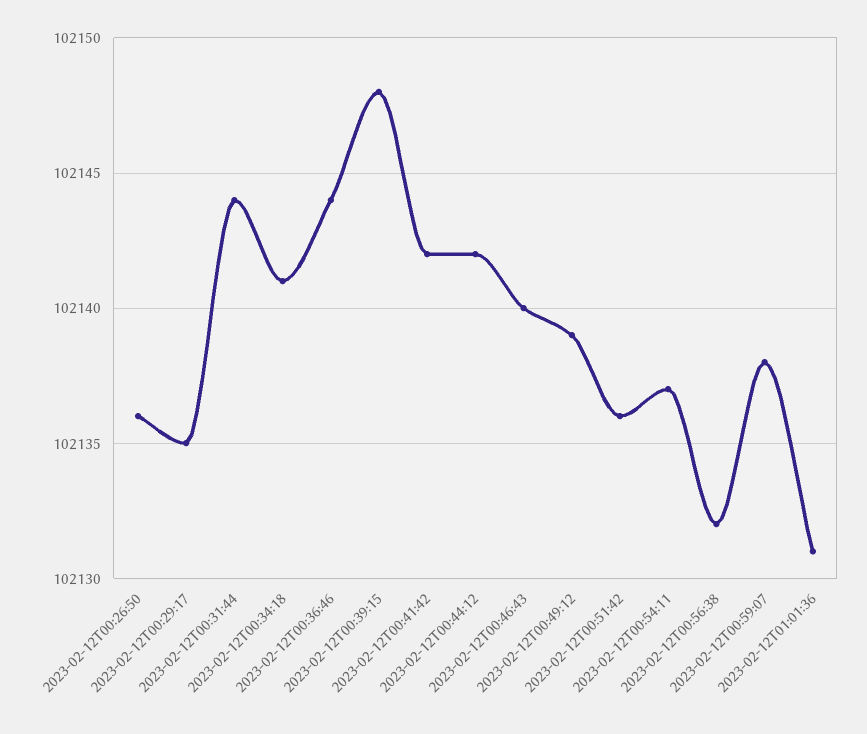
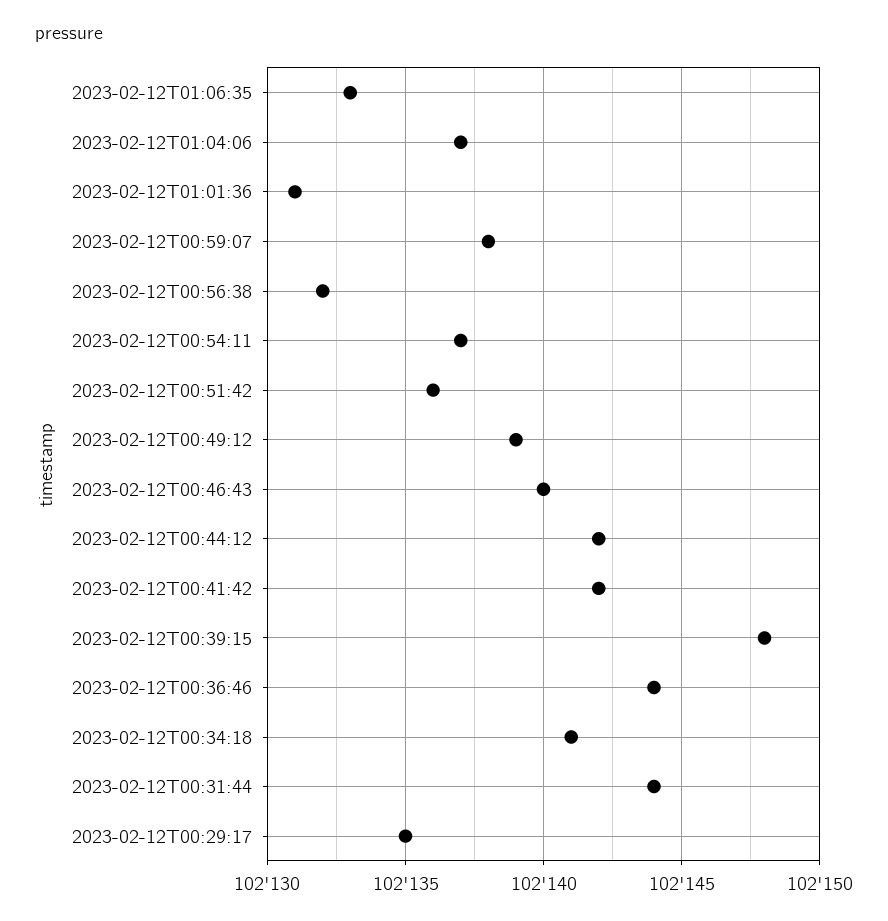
2023-02-12T00:26:50: 102136 -> none
2023-02-12T01:06:35: none -> 102133
2023-02-12T01:04:06: none -> 102137

